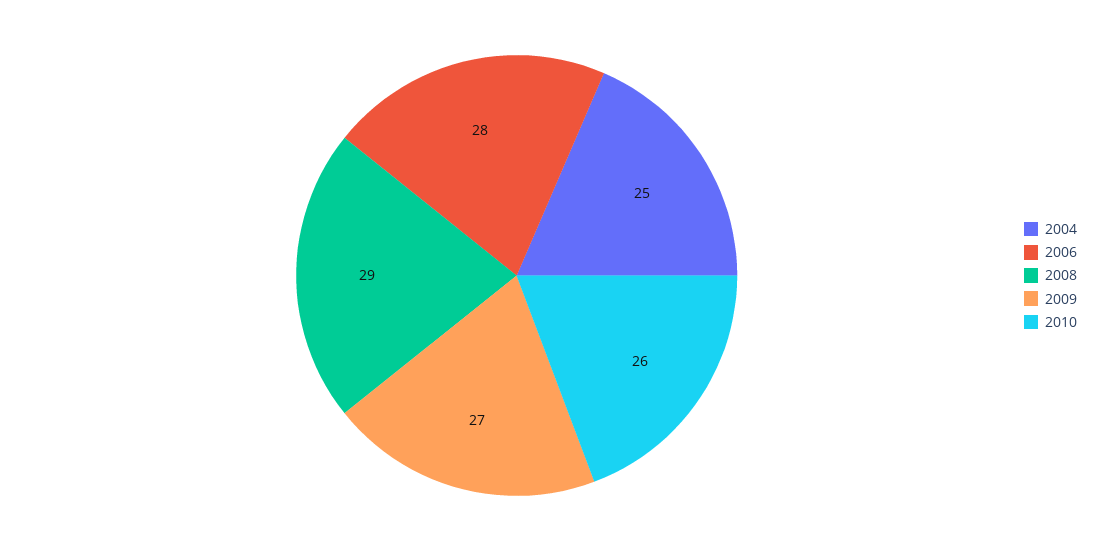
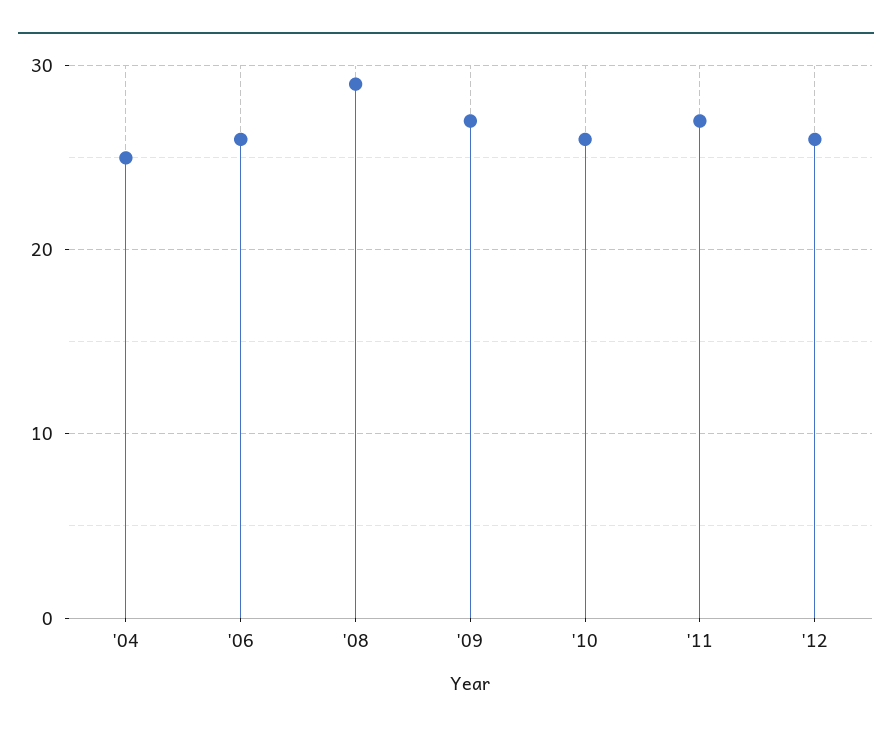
2006: 28 -> 26
'11: none -> 27
'12: none -> 26

